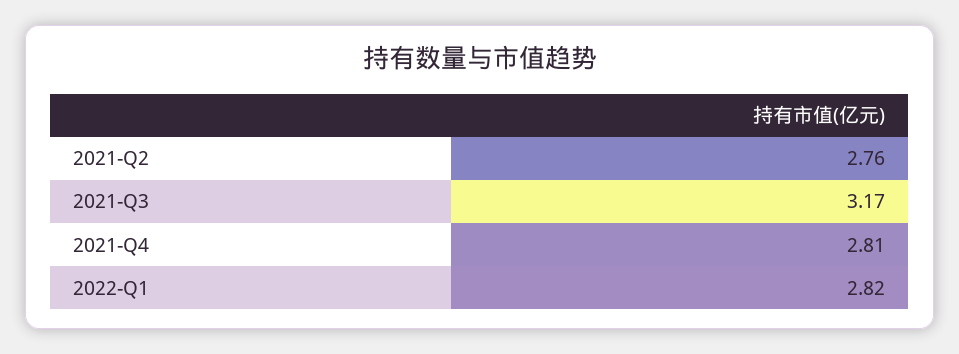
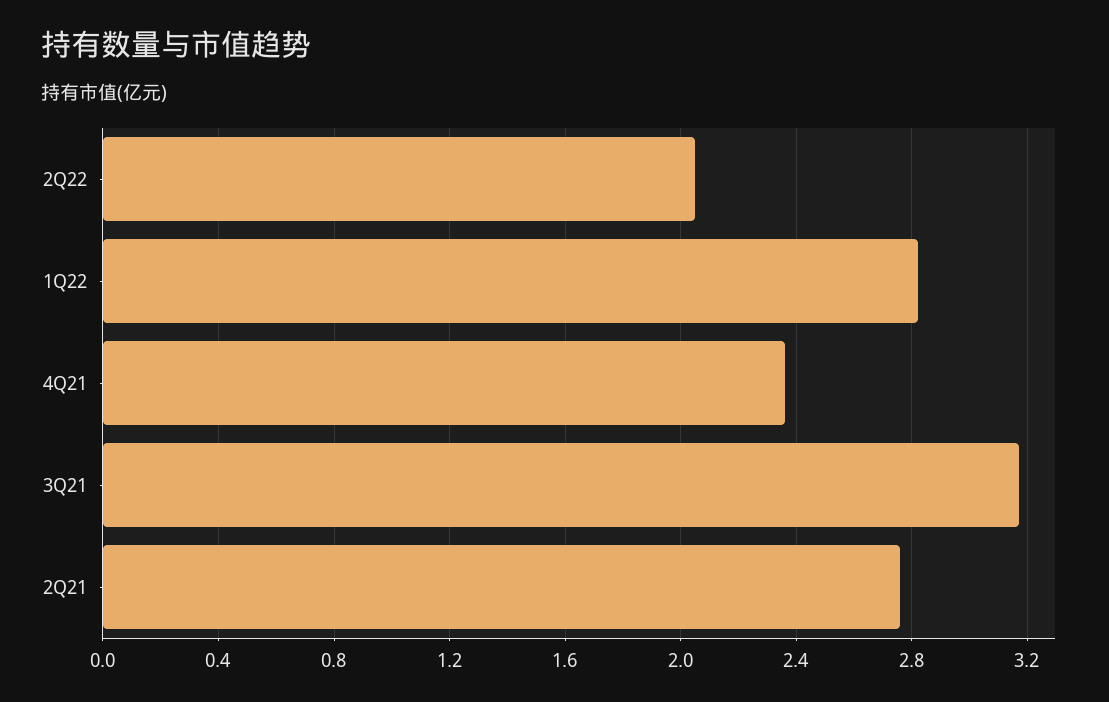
2021-Q4: 2.81 -> 2.35
2Q22: none -> 2.05

